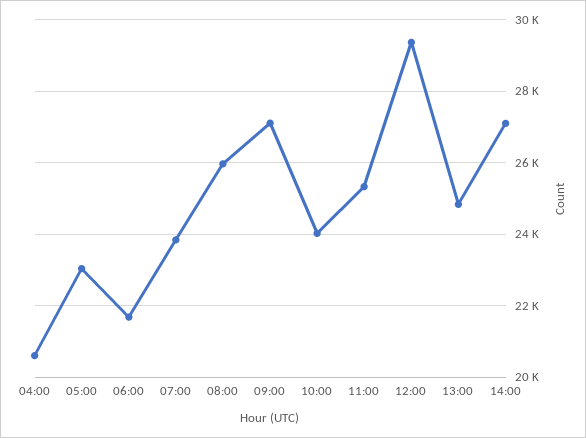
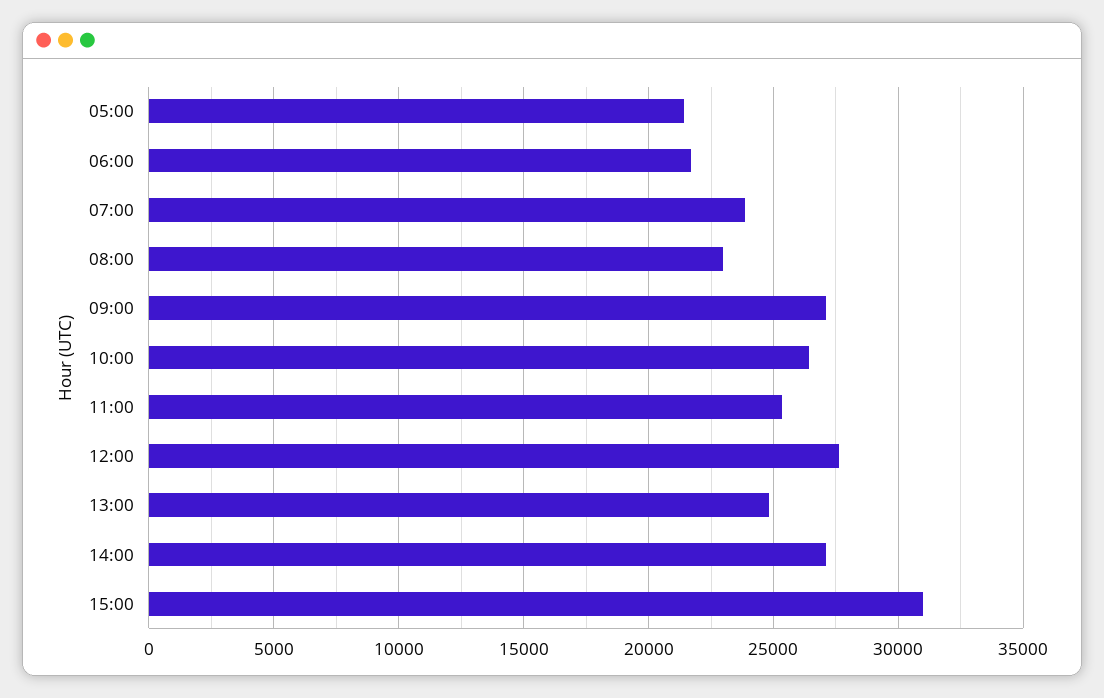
04:00: 20600 -> none
05:00: 23000 -> 21500
08:00: 26000 -> 23000
10:00: 24000 -> 26500
12:00: 29400 -> 27500
15:00: none -> 31000

